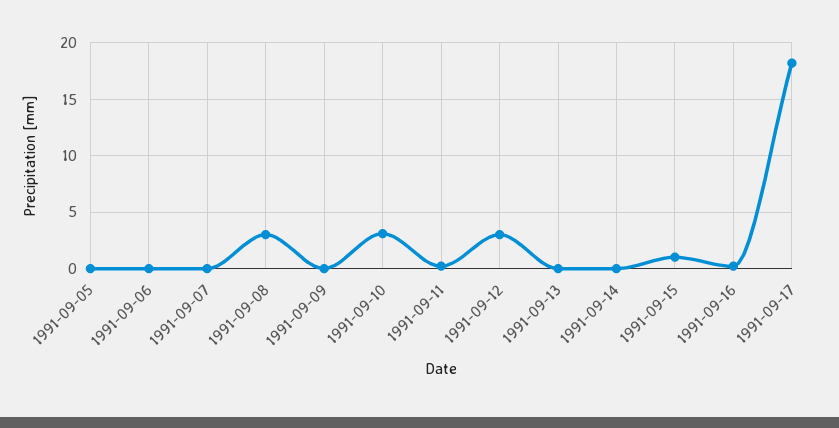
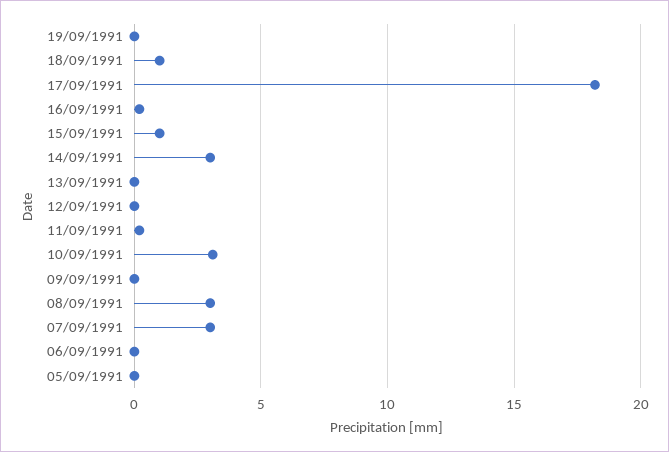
1991-09-07: 0 -> 3
1991-09-12: 3 -> 0
1991-09-14: 0 -> 3
19/09/1991: none -> 0
18/09/1991: none -> 1

